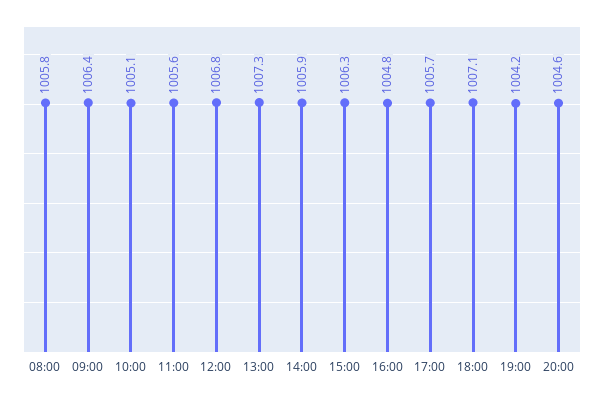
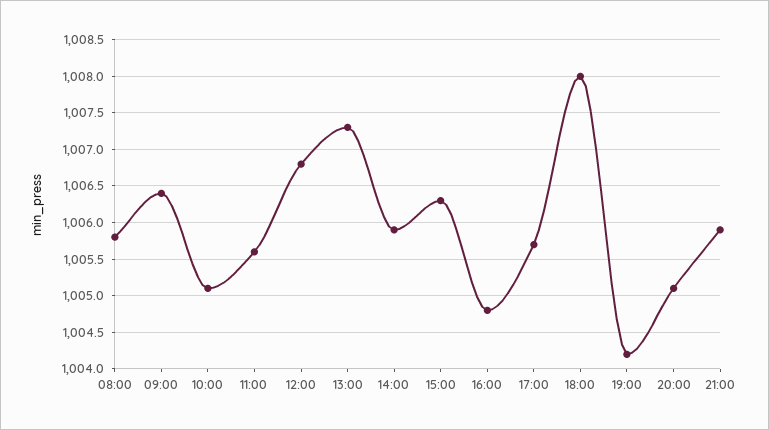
18:00: 1007.1 -> 1008
20:00: 1004.6 -> 1005.1
21:00: none -> 1005.9

